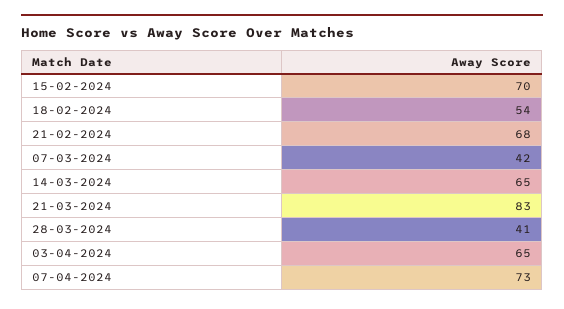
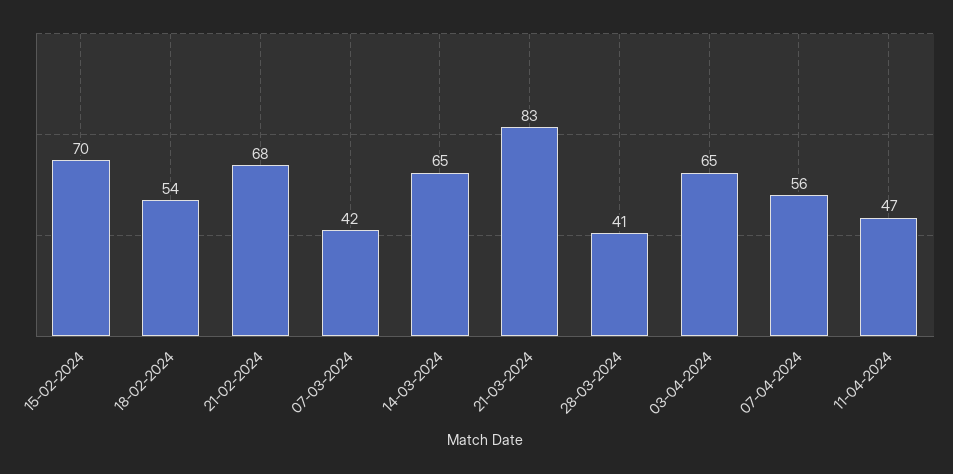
07-04-2024: 73 -> 56
11-04-2024: none -> 47

